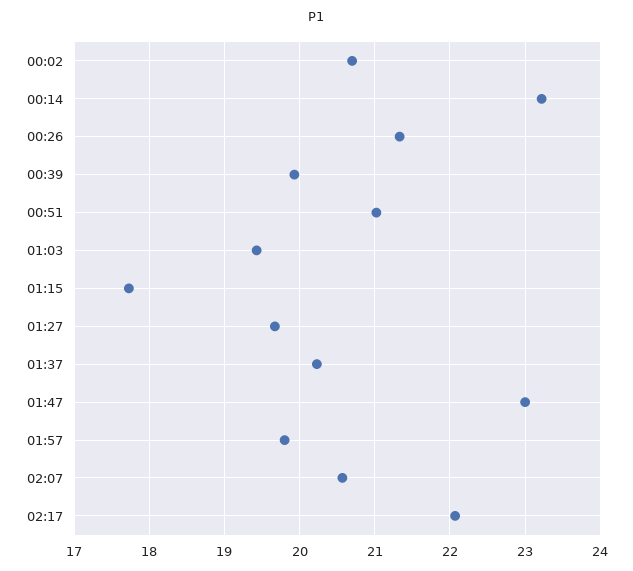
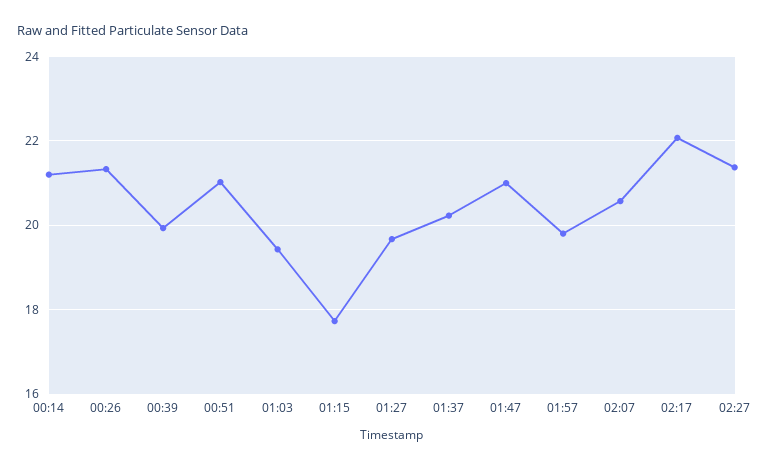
00:02: 20.7 -> none
00:14: 23.2 -> 21.2
01:47: 23 -> 21
02:27: none -> 21.4

